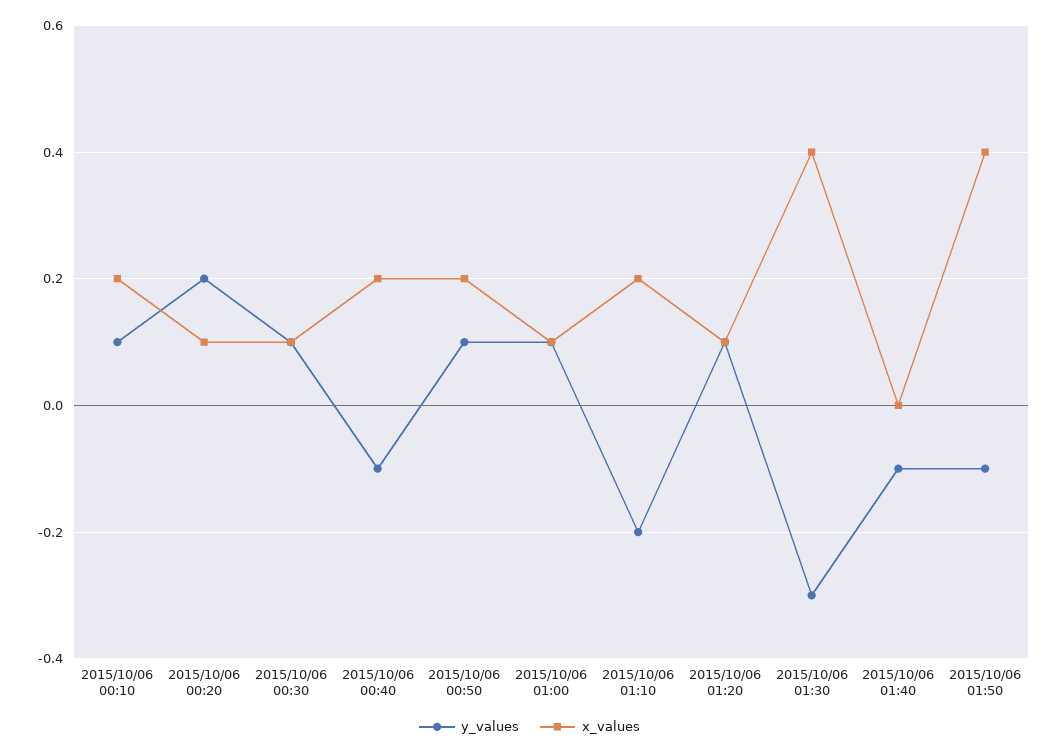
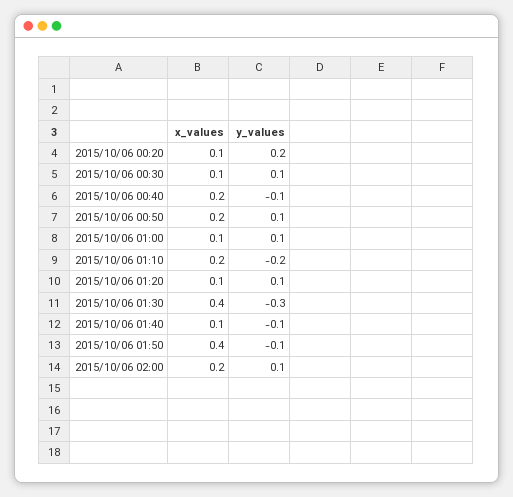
y_values, 2015/10/06 00:10: 0.1 -> none
x_values, 2015/10/06 00:10: 0.2 -> none
x_values, 2015/10/06 01:40: 0 -> 0.1
x_values, 2015/10/06 02:00: none -> 0.2
y_values, 2015/10/06 02:00: none -> 0.1

